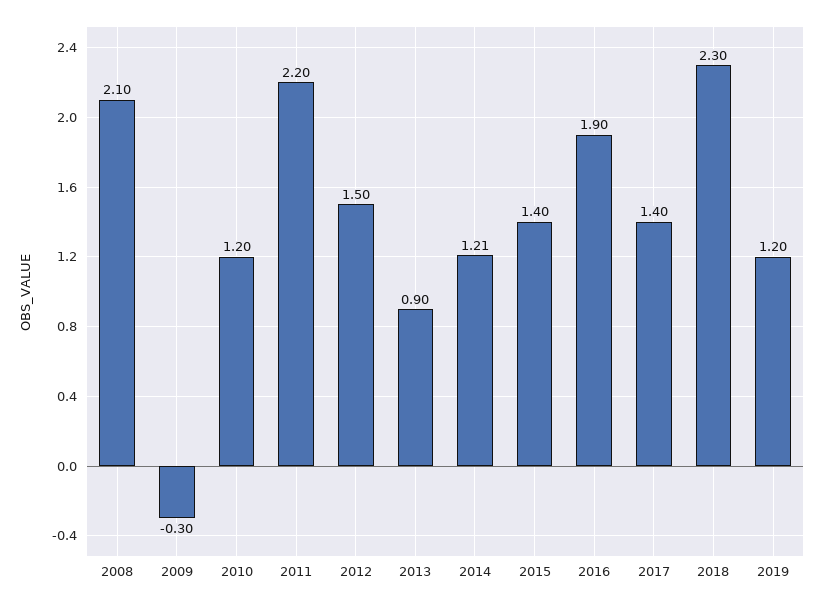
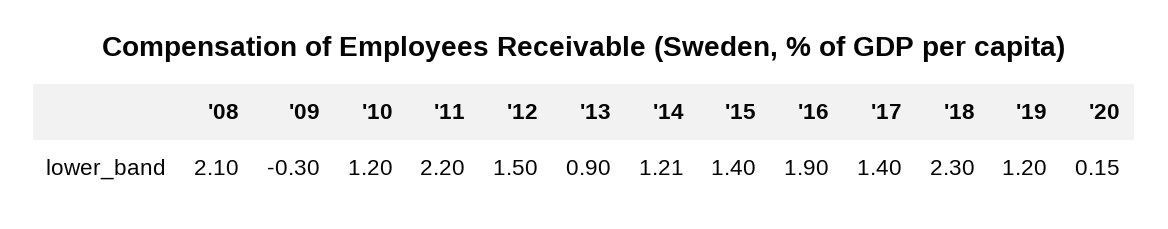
'20: none -> 0.15

